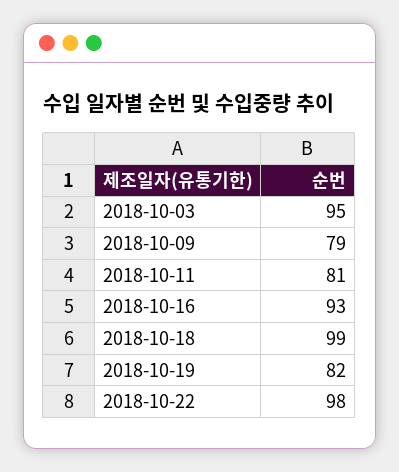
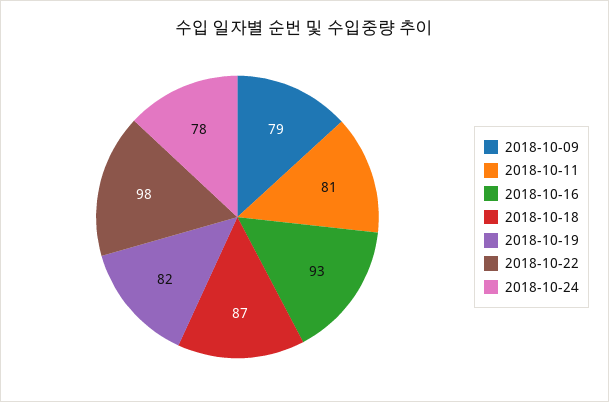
2018-10-03: 95 -> none
2018-10-18: 99 -> 87
2018-10-24: none -> 78

